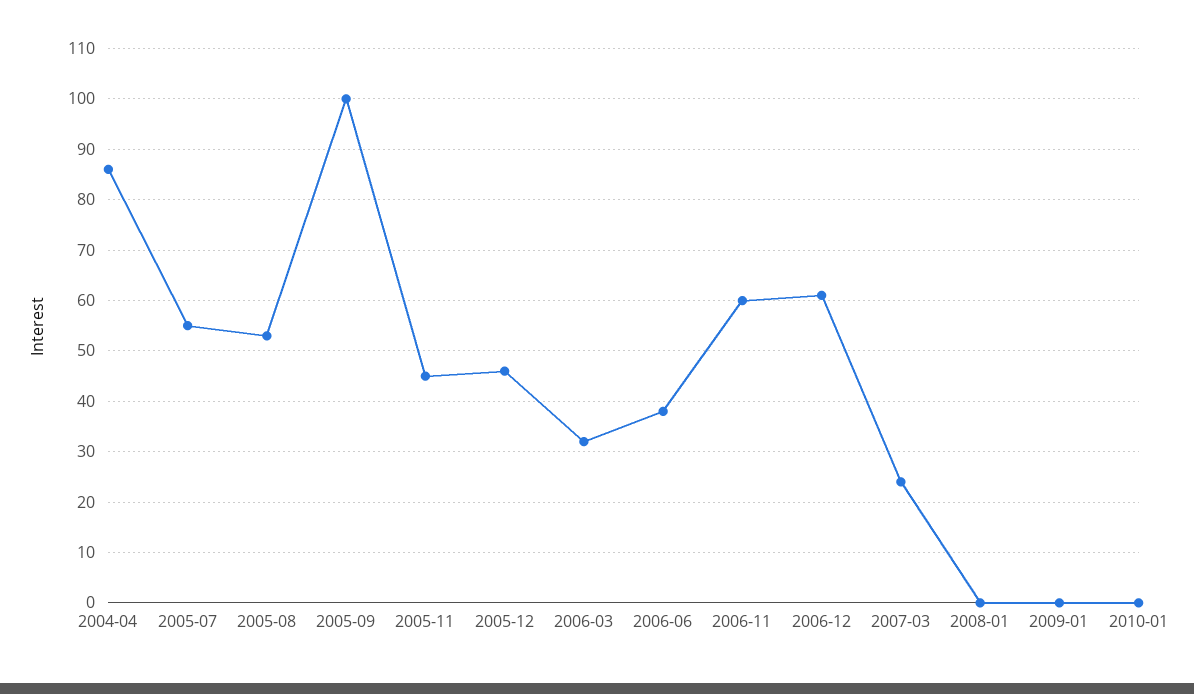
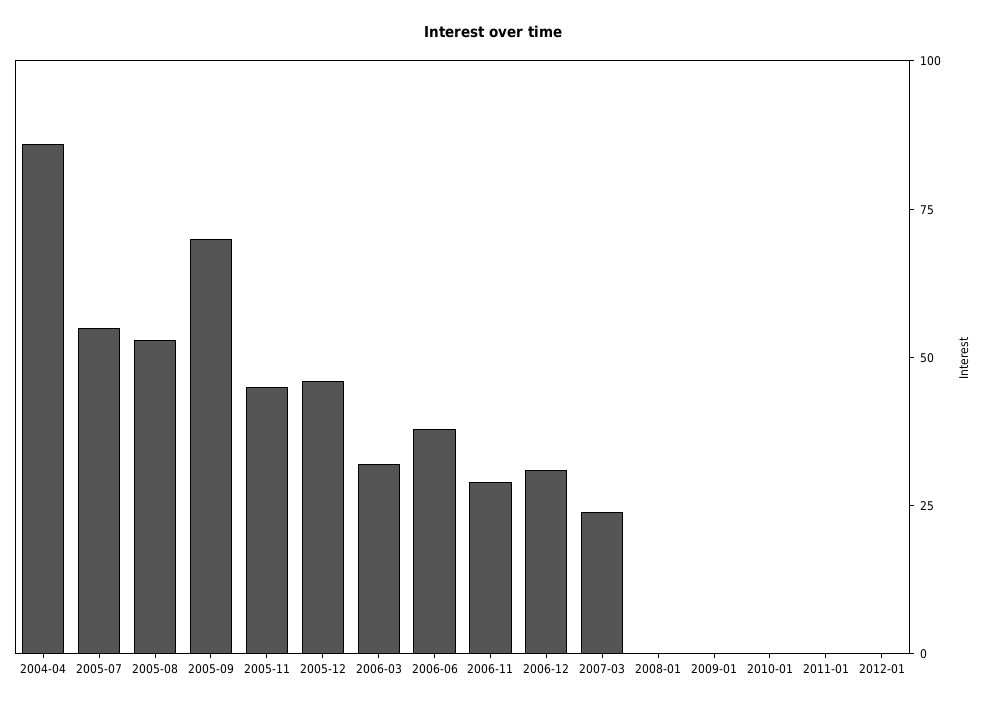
2005-09: 100 -> 70
2006-11: 60 -> 30
2006-12: 60 -> 30
2011-01: none -> 0
2012-01: none -> 0

